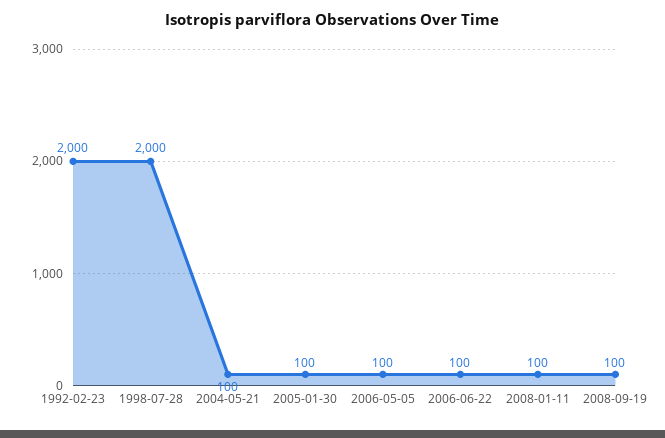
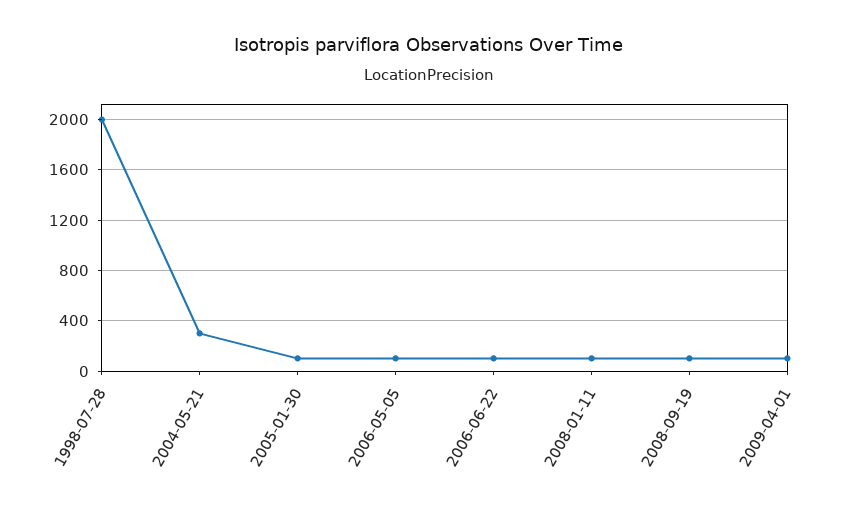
1992-02-23: 2000 -> none
2004-05-21: 100 -> 300
2009-04-01: none -> 100

